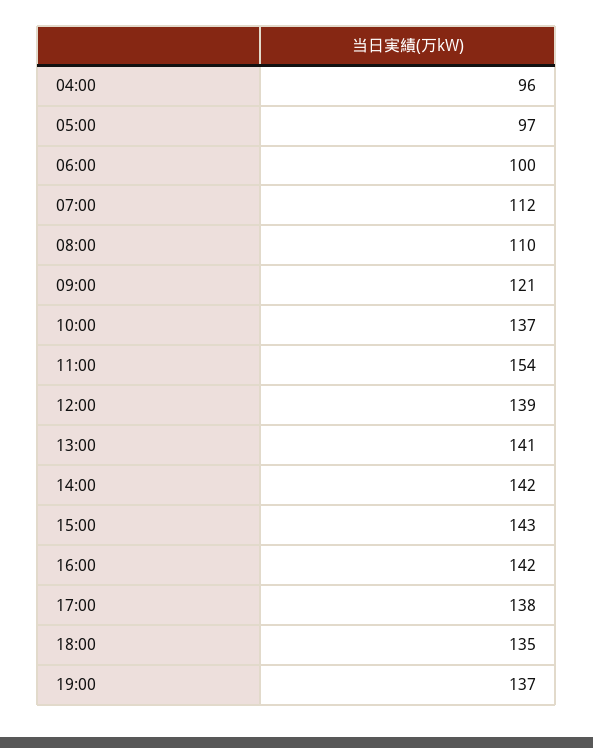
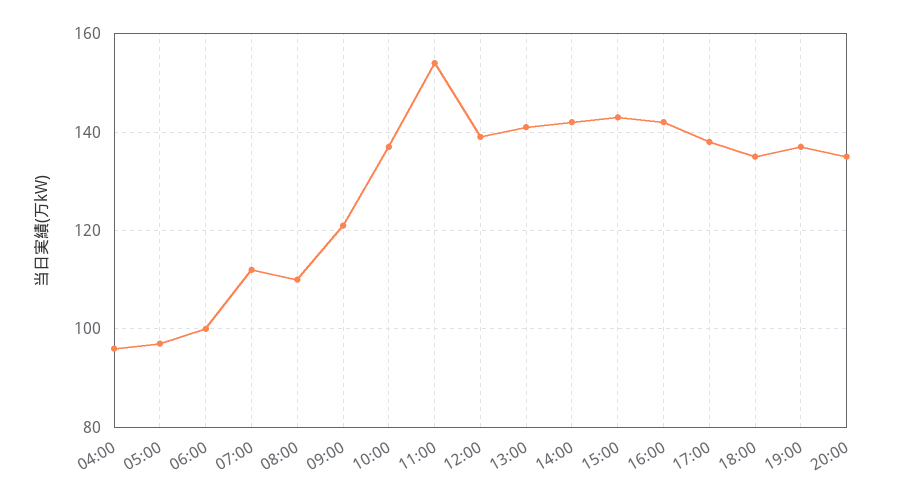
20:00: none -> 135

